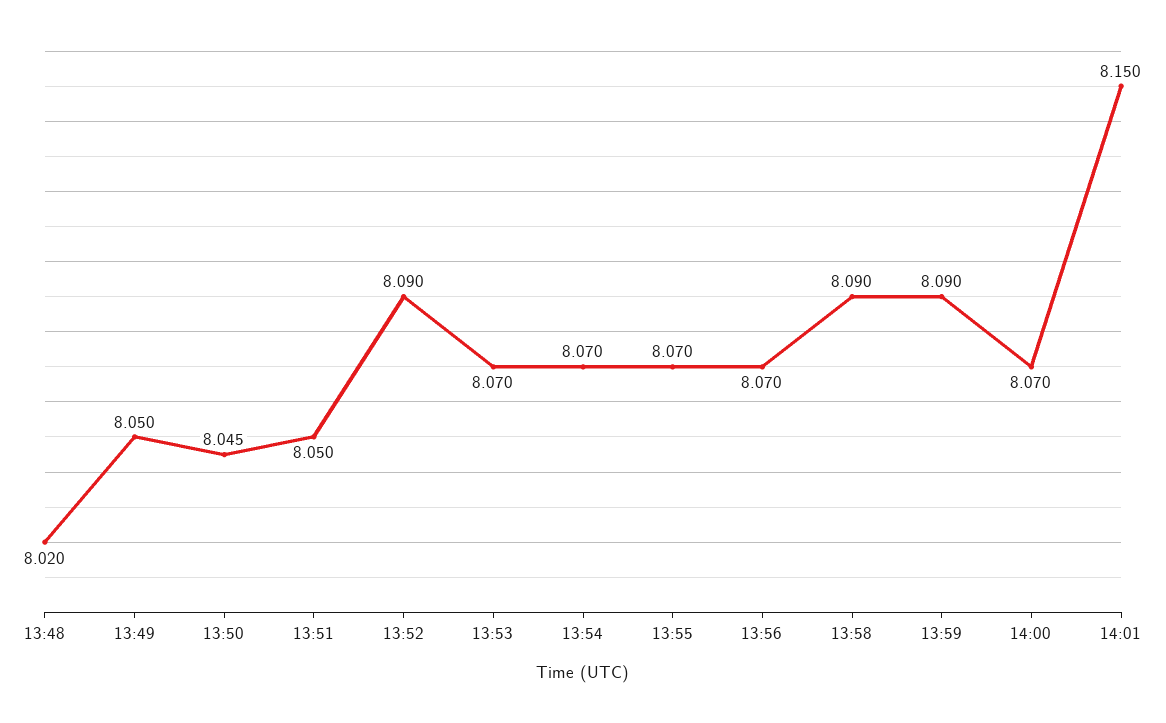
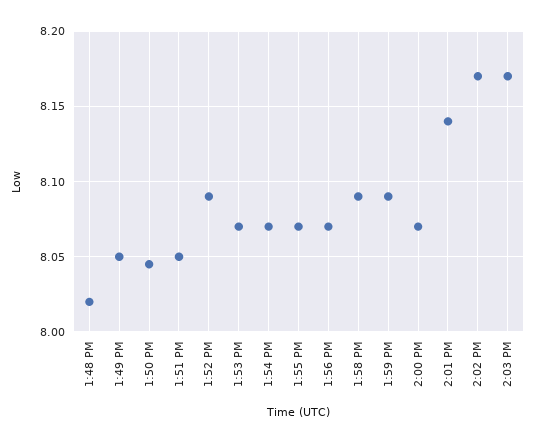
14:01: 8.15 -> 8.14
2:02 PM: none -> 8.17
2:03 PM: none -> 8.17

